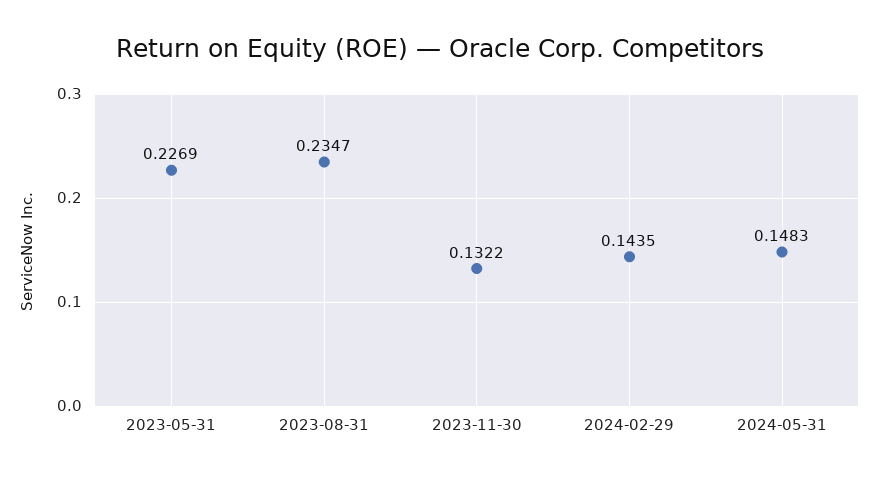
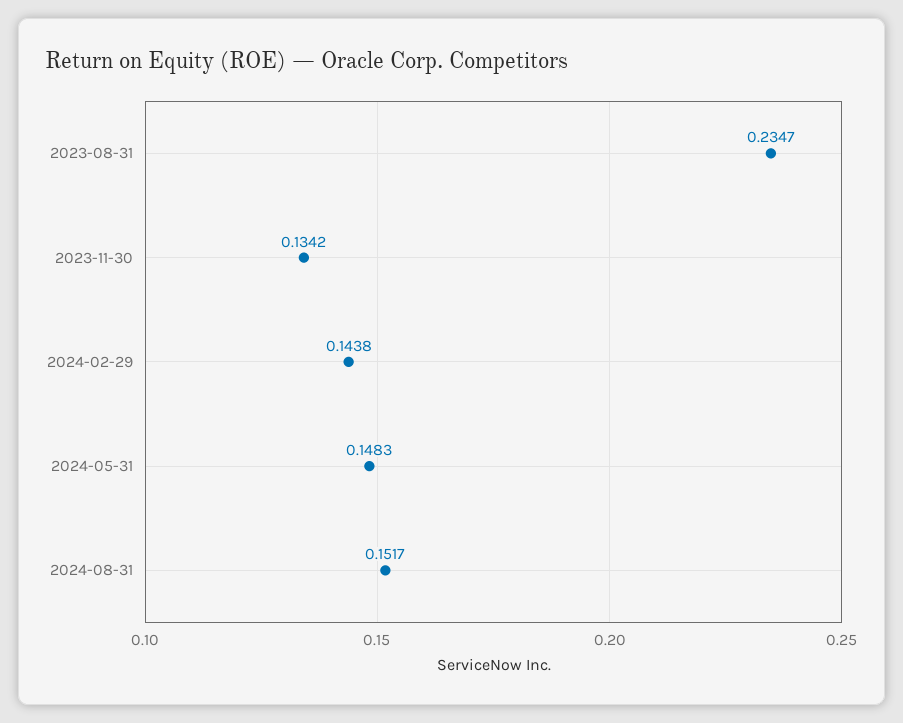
2023-05-31: 0.2269 -> none
2023-11-30: 0.1322 -> 0.1342
2024-02-29: 0.1435 -> 0.1438
2024-08-31: none -> 0.1517

